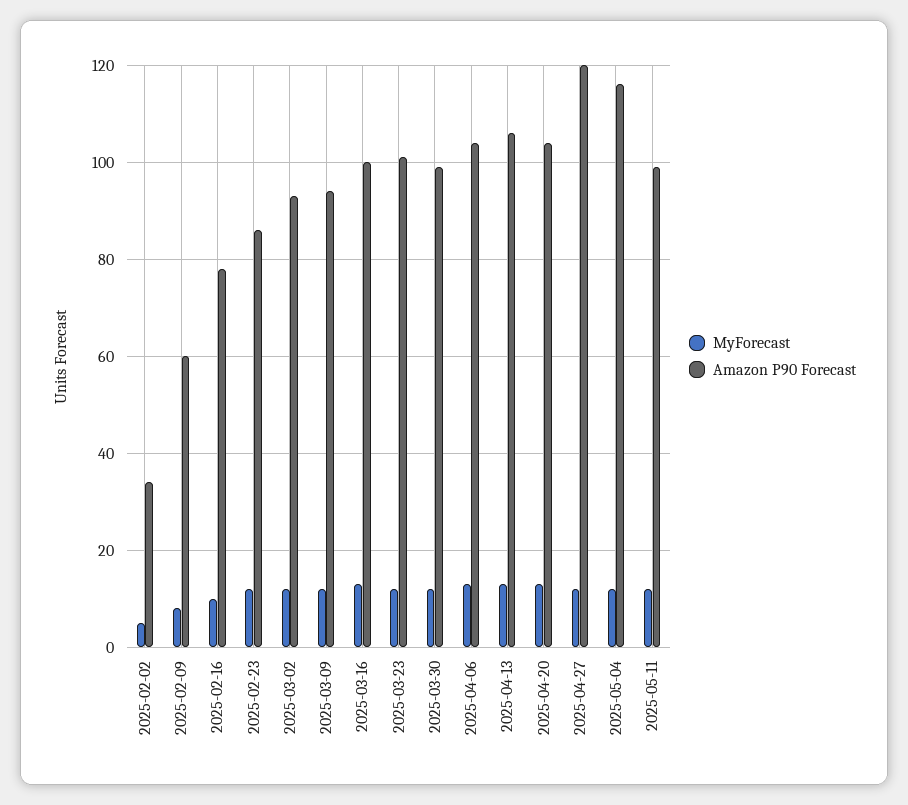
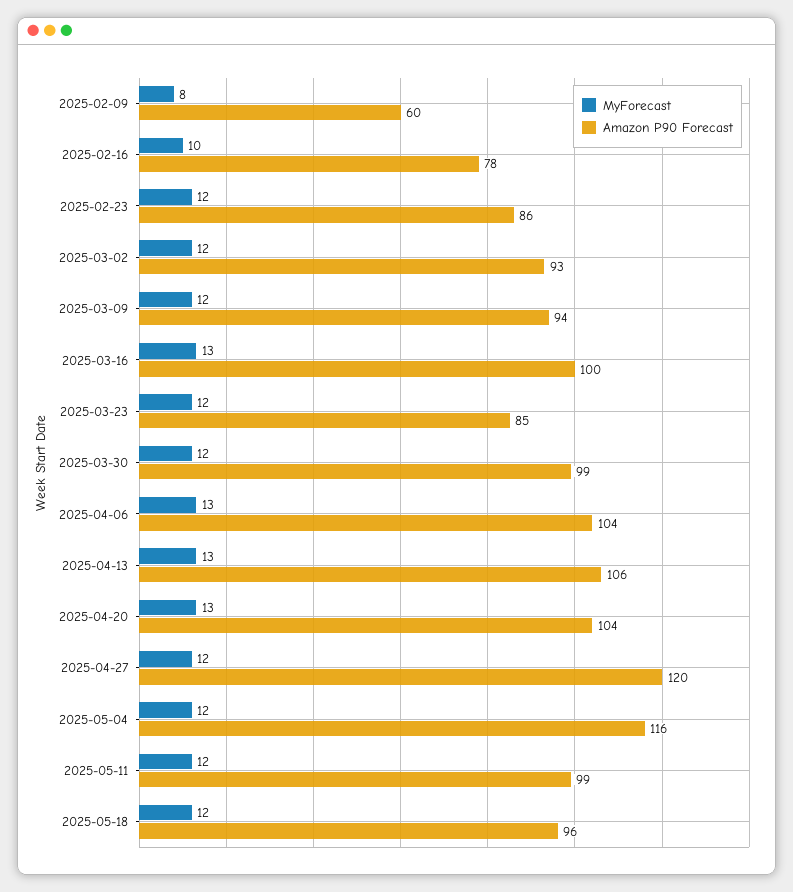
MyForecast, 2025-02-02: 5 -> none
Amazon P90 Forecast, 2025-02-02: 35 -> none
Amazon P90 Forecast, 2025-03-23: 100 -> 85
MyForecast, 2025-05-18: none -> 12
Amazon P90 Forecast, 2025-05-18: none -> 96

